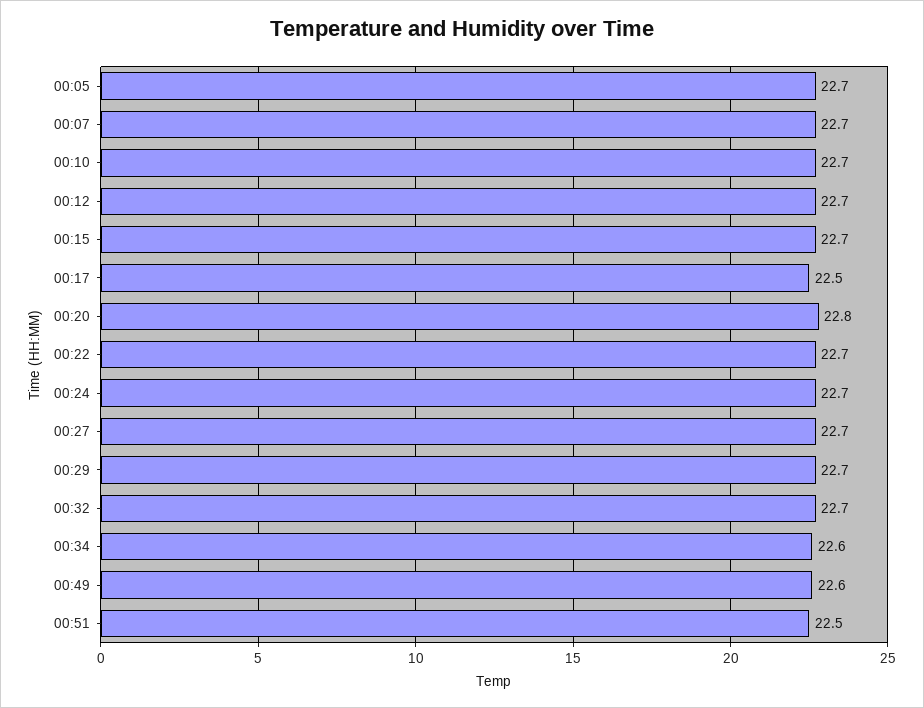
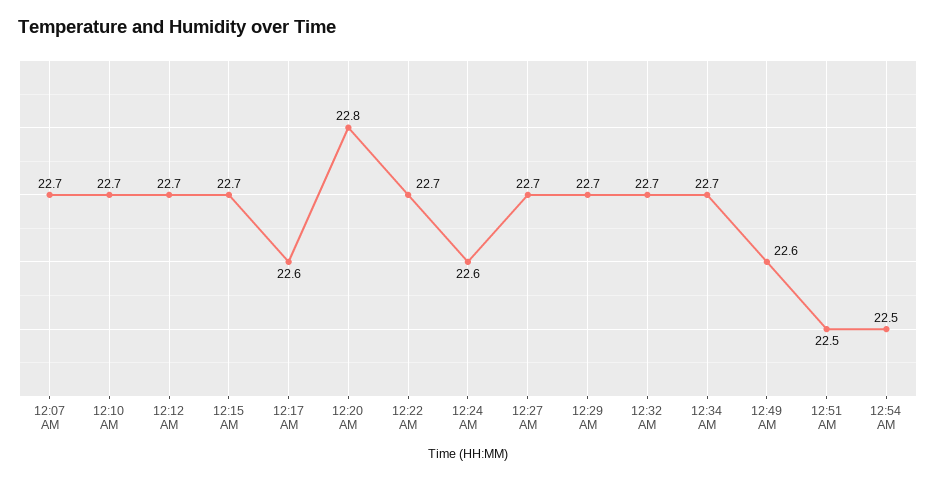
00:05: 22.7 -> none
00:17: 22.5 -> 22.6
00:24: 22.7 -> 22.6
00:34: 22.6 -> 22.7
12:54 AM: none -> 22.5

